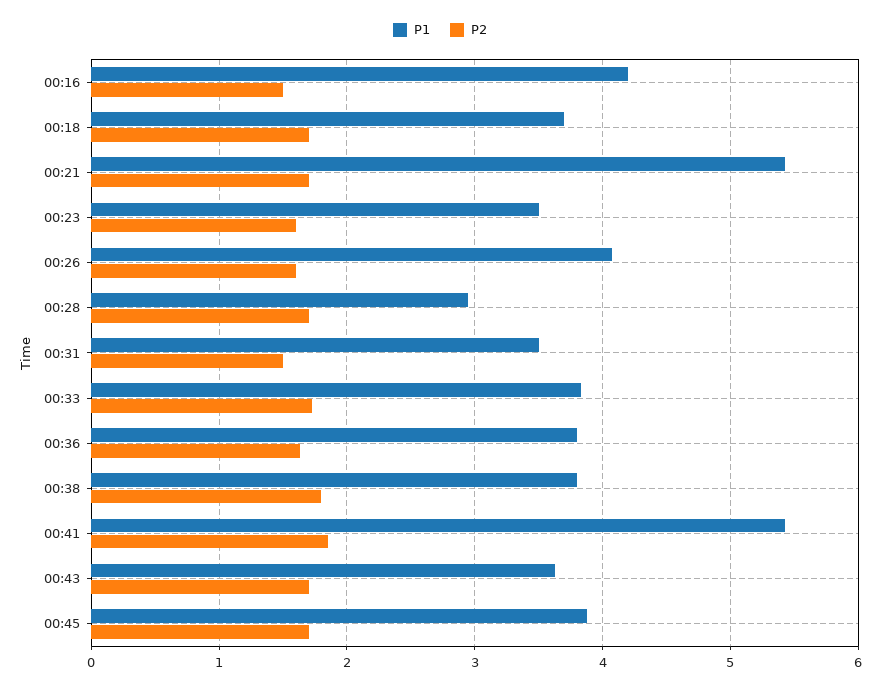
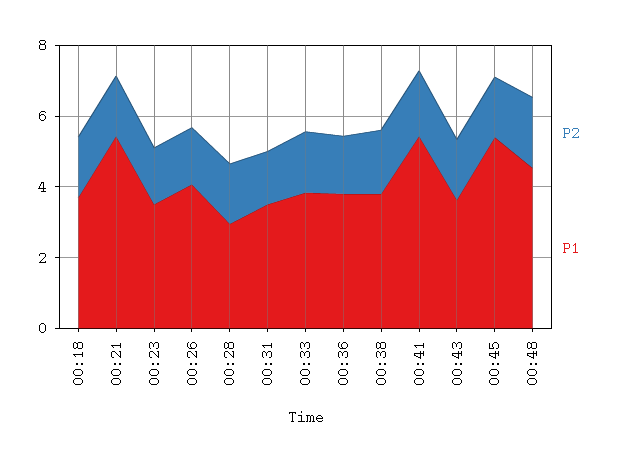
P1, 00:16: 4.2 -> none
P2, 00:16: 1.5 -> none
P1, 00:45: 3.9 -> 5.5
P2, 00:48: none -> 2
P1, 00:48: none -> 4.5

